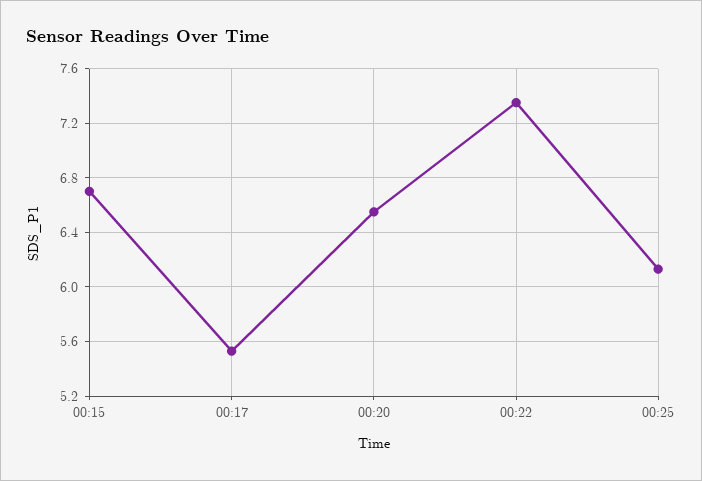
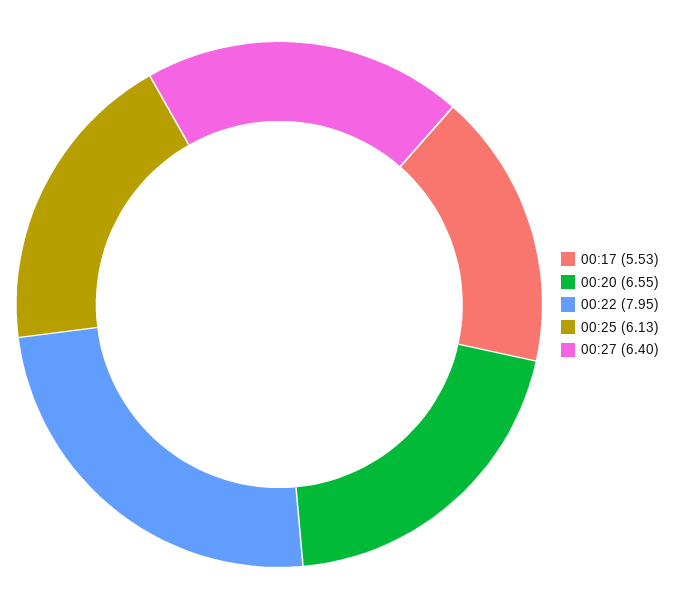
00:15: 6.7 -> none
00:22: 7.35 -> 7.95
00:27: none -> 6.4

